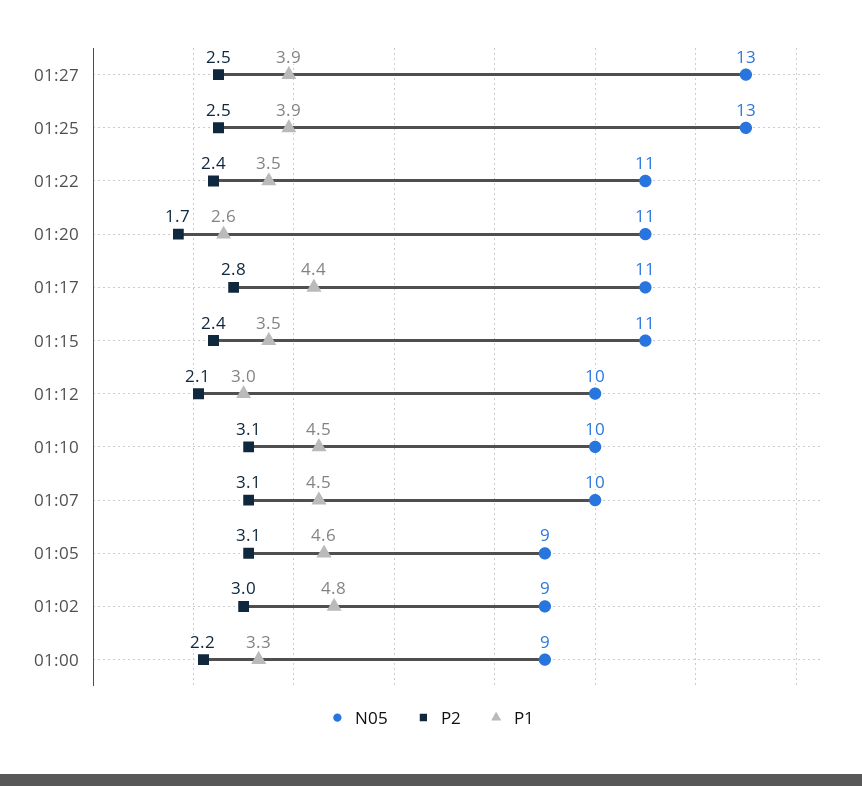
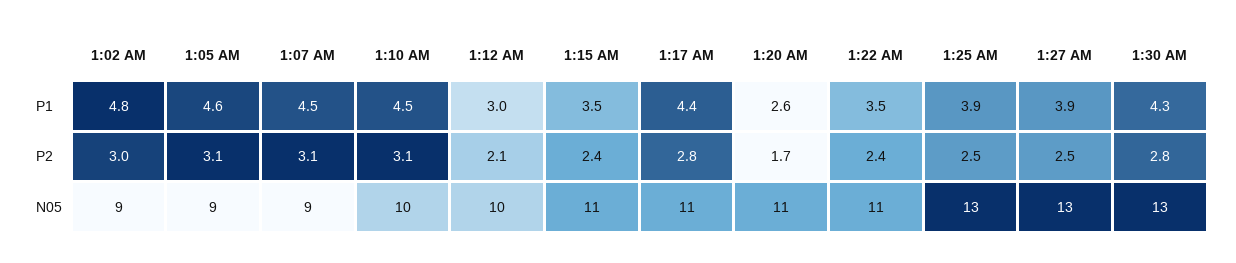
N05, 01:07: 10 -> 9
N05, 01:00: 9 -> none
P2, 01:00: 2.2 -> none
P1, 01:00: 3.3 -> none
P1, 1:30 AM: none -> 4.3
P2, 1:30 AM: none -> 2.8
N05, 1:30 AM: none -> 13

